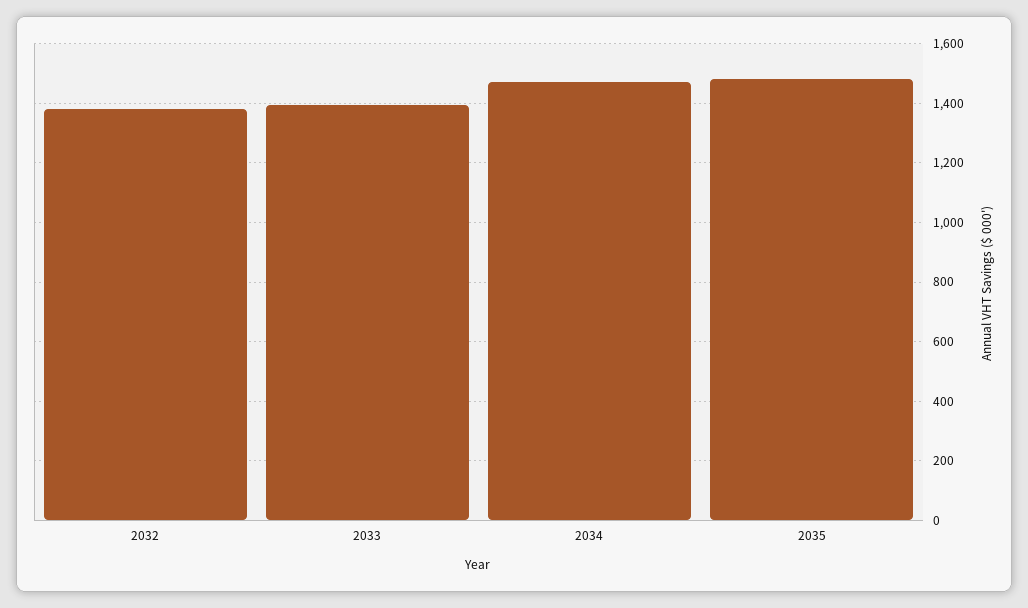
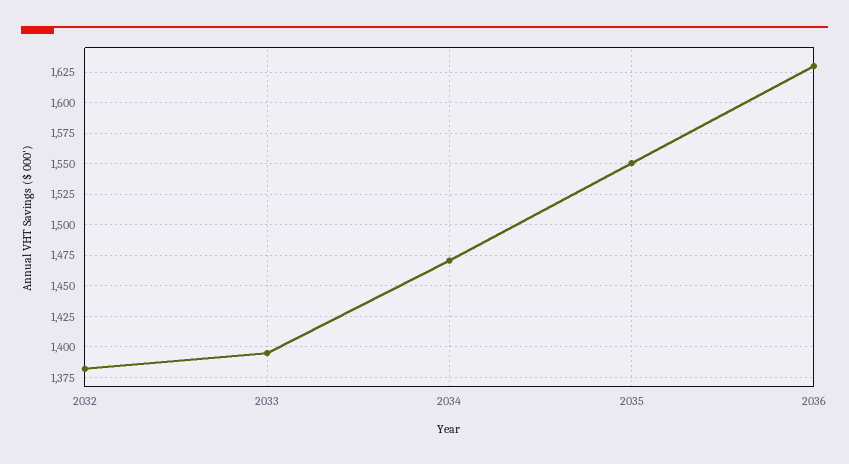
2035: 1475 -> 1550
2036: none -> 1630

